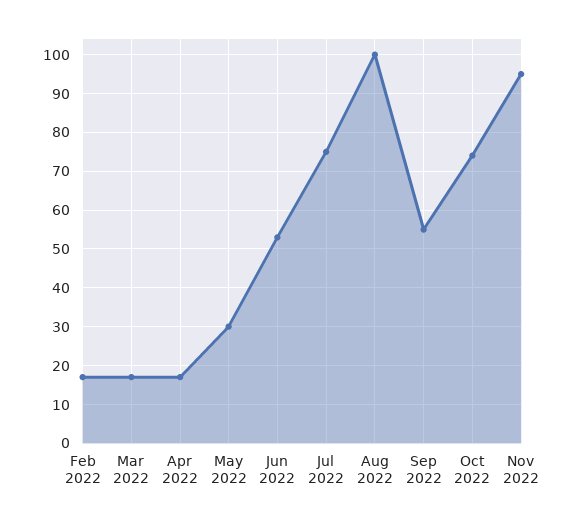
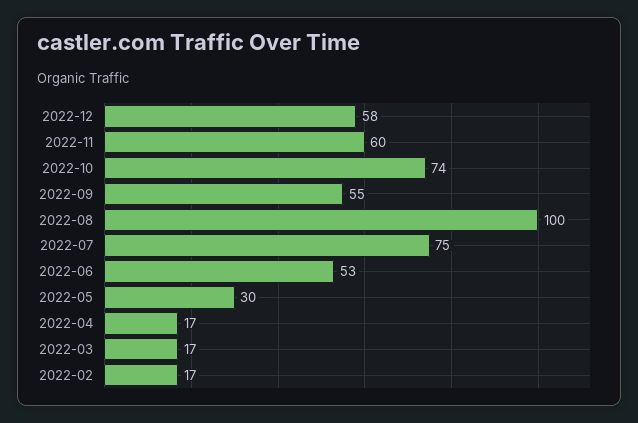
Nov 2022: 95 -> 60
2022-12: none -> 58

